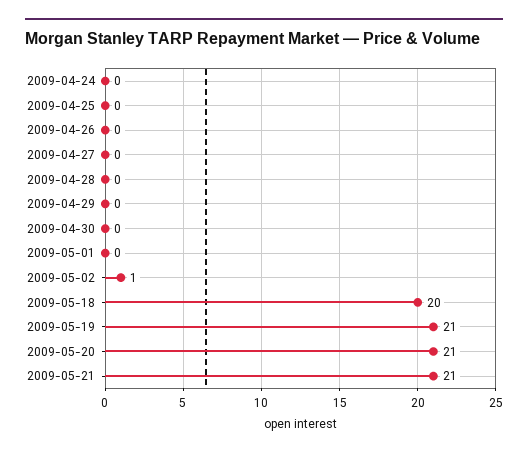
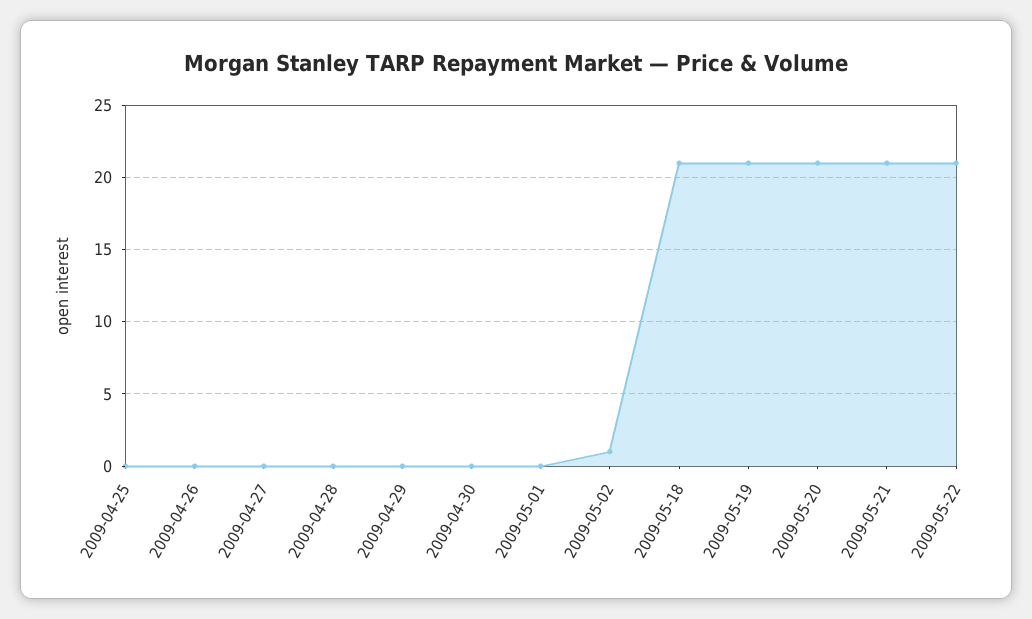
2009-04-24: 0 -> none
2009-05-18: 20 -> 21
2009-05-22: none -> 21

